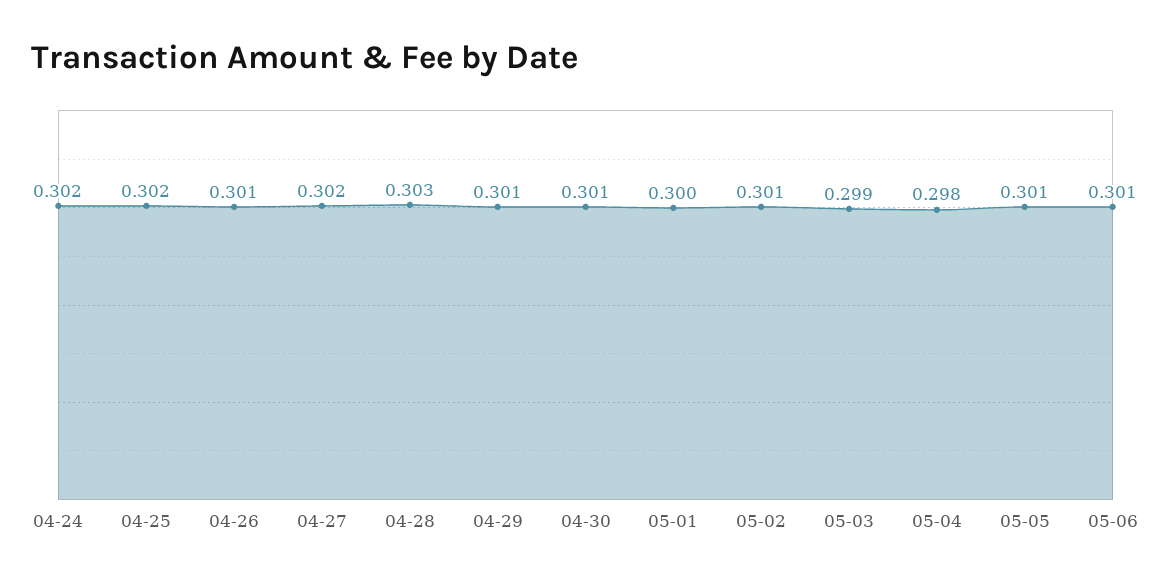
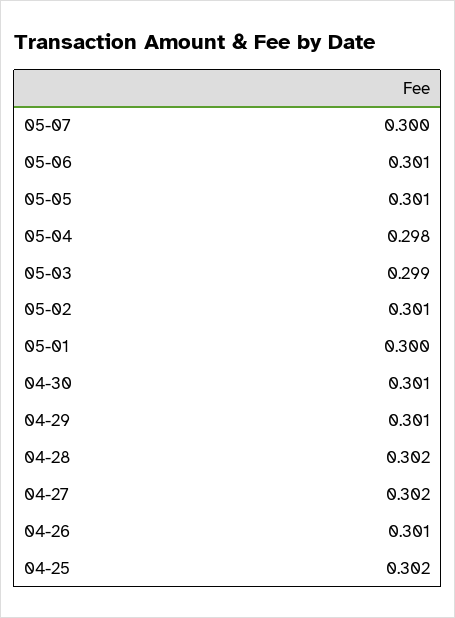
04-24: 0.302 -> none
04-28: 0.303 -> 0.302
05-07: none -> 0.3

